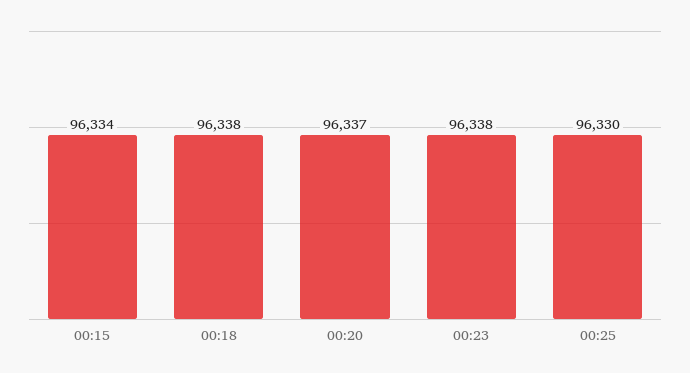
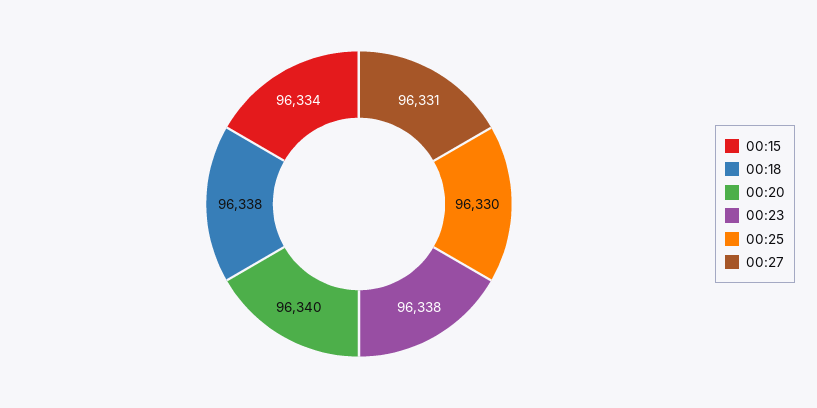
00:20: 96337 -> 96340
00:27: none -> 96331

